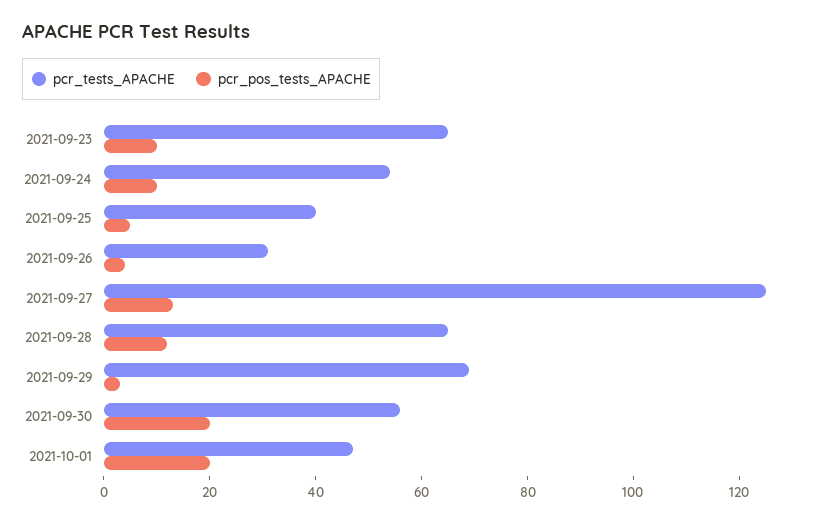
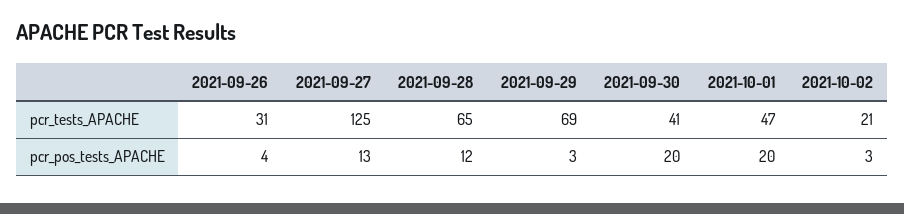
pcr_tests_APACHE, 2021-09-23: 65 -> none
pcr_pos_tests_APACHE, 2021-09-23: 10 -> none
pcr_tests_APACHE, 2021-09-24: 55 -> none
pcr_pos_tests_APACHE, 2021-09-24: 10 -> none
pcr_tests_APACHE, 2021-09-25: 40 -> none
pcr_pos_tests_APACHE, 2021-09-25: 5 -> none
pcr_tests_APACHE, 2021-09-30: 55 -> 41
pcr_tests_APACHE, 2021-10-02: none -> 21
pcr_pos_tests_APACHE, 2021-10-02: none -> 3

